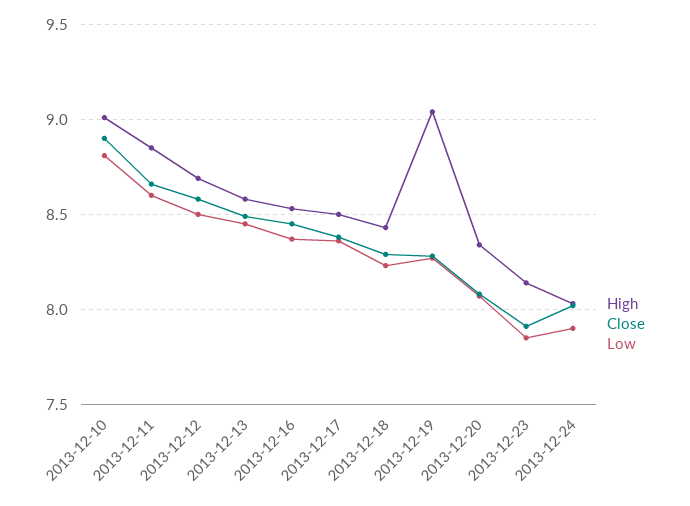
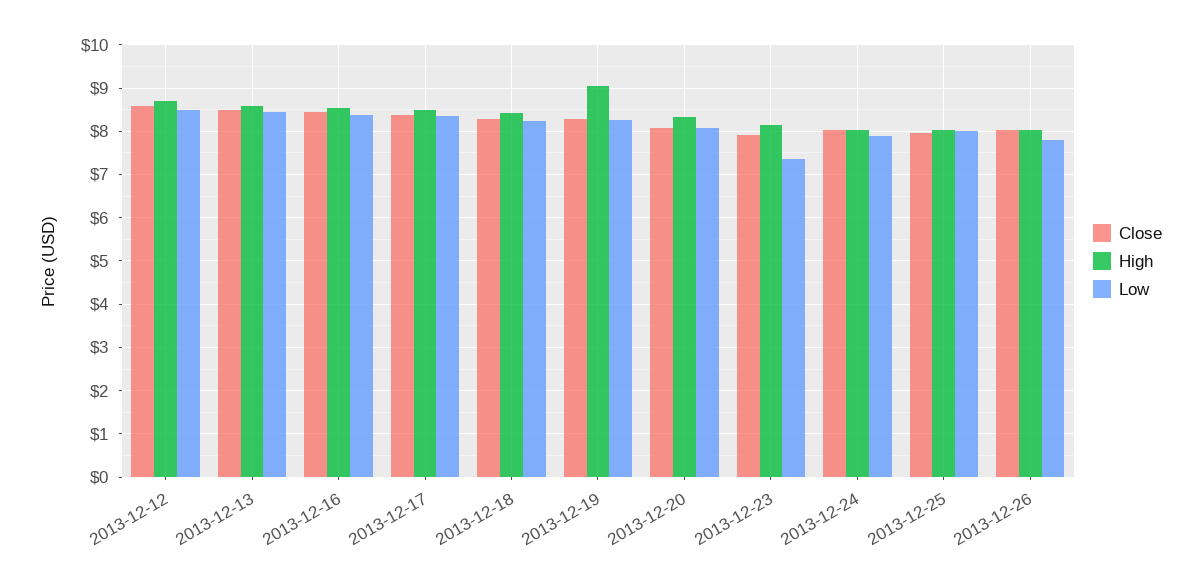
High, 2013-12-10: 9 -> none
Close, 2013-12-10: 8.9 -> none
Low, 2013-12-10: 8.8 -> none
High, 2013-12-11: 8.85 -> none
Close, 2013-12-11: 8.65 -> none
Low, 2013-12-11: 8.6 -> none
Low, 2013-12-23: 7.85 -> 7.4
Close, 2013-12-25: none -> 8
High, 2013-12-25: none -> 8
Low, 2013-12-25: none -> 8
Close, 2013-12-26: none -> 8
High, 2013-12-26: none -> 8
Low, 2013-12-26: none -> 7.8

